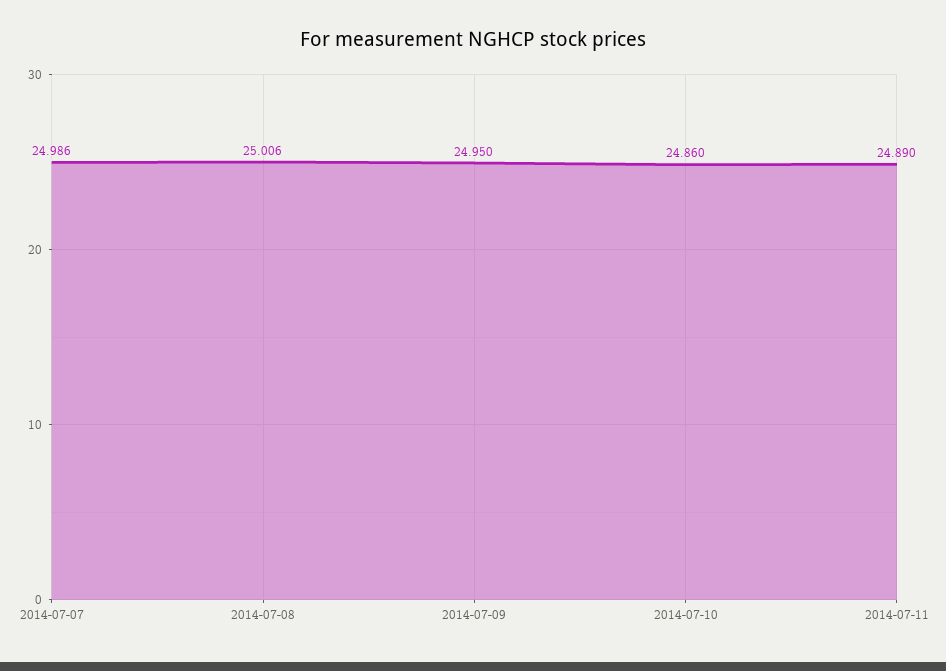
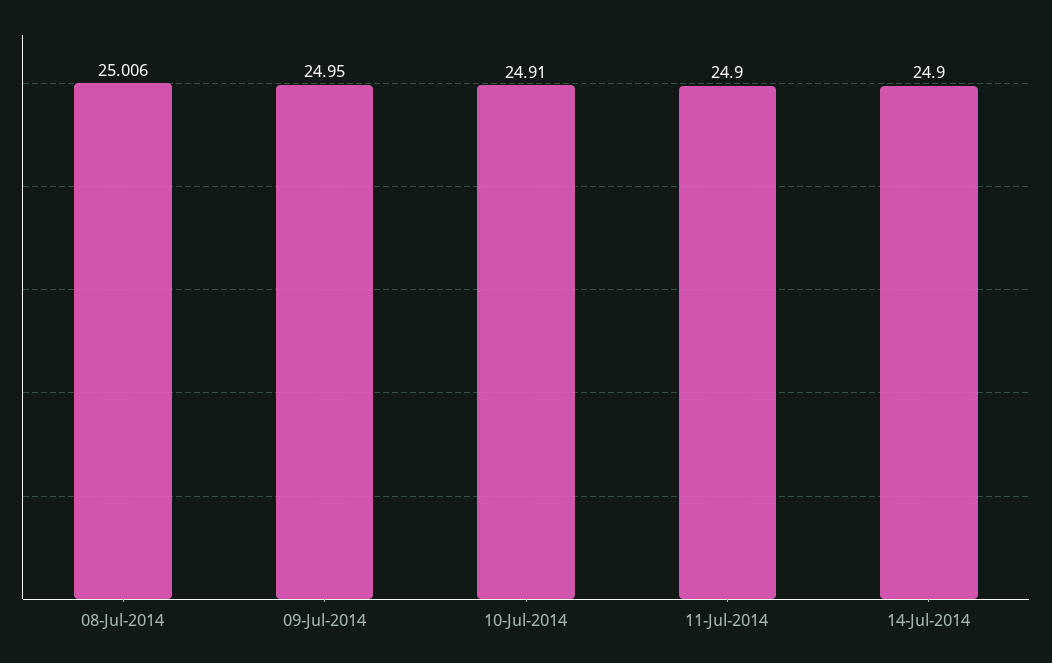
2014-07-07: 24.986 -> none
2014-07-10: 24.86 -> 24.91
2014-07-11: 24.89 -> 24.9
14-Jul-2014: none -> 24.9

